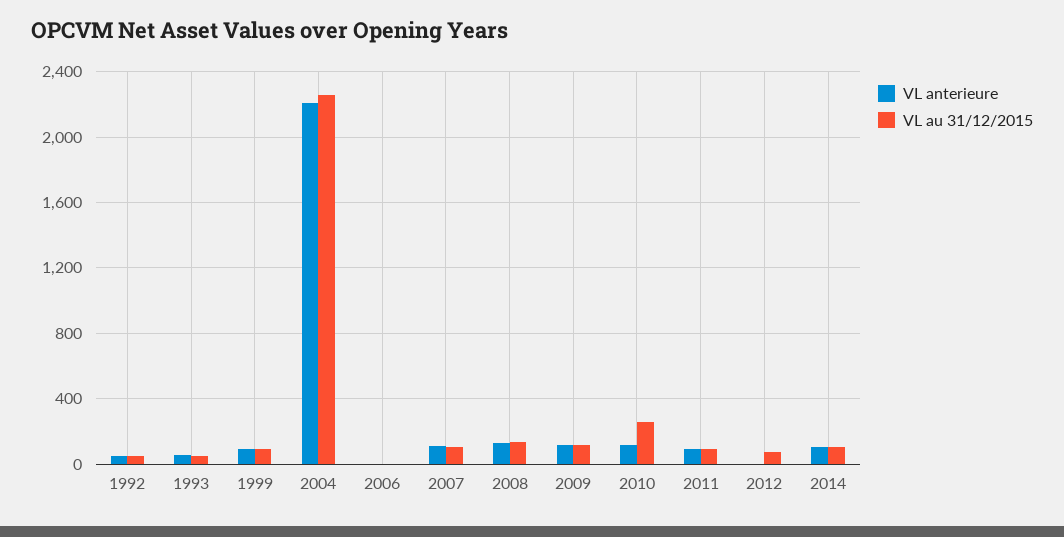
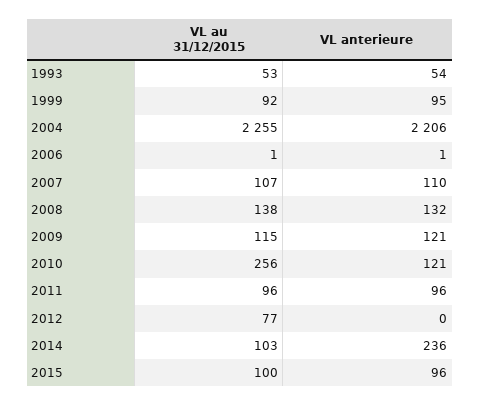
VL anterieure, 1992: 50 -> none
VL au 31/12/2015, 1992: 50 -> none
VL anterieure, 2014: 100 -> 236
VL au 31/12/2015, 2015: none -> 100
VL anterieure, 2015: none -> 96

